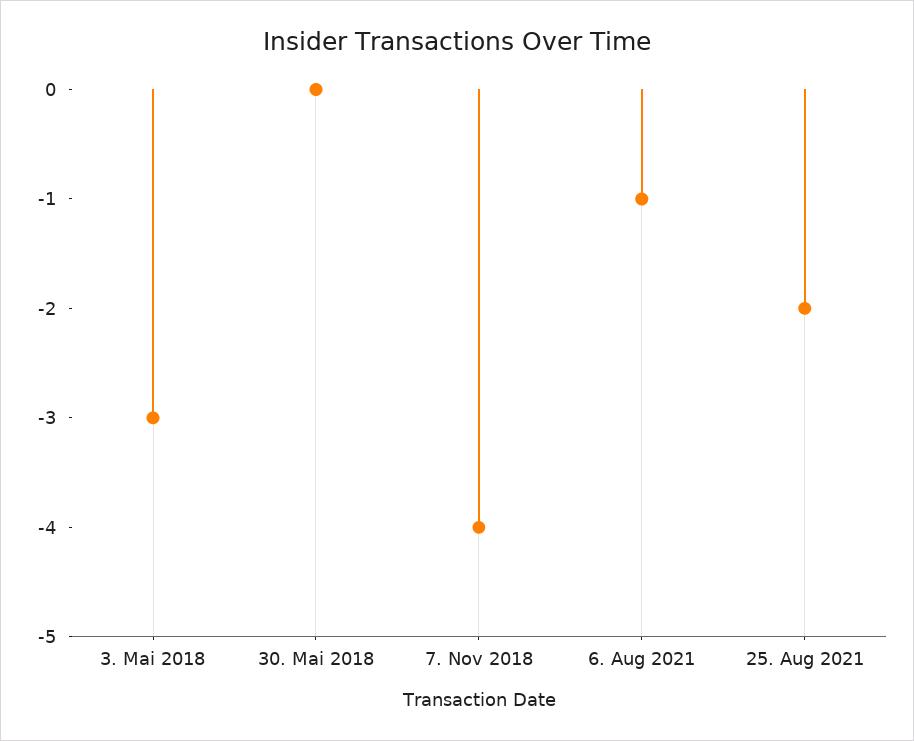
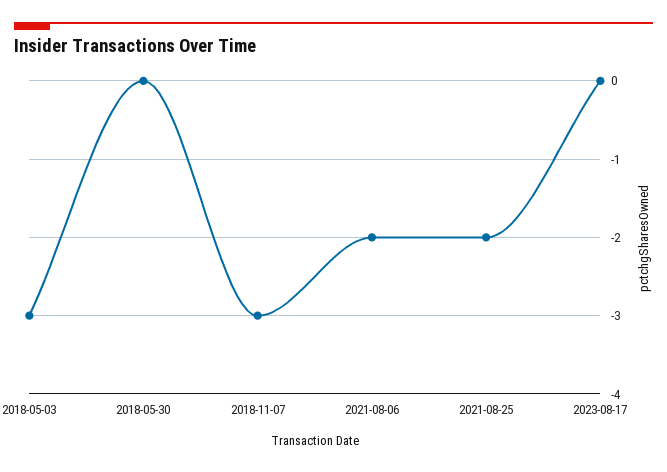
7. Nov 2018: -4 -> -3
6. Aug 2021: -1 -> -2
2023-08-17: none -> 0

